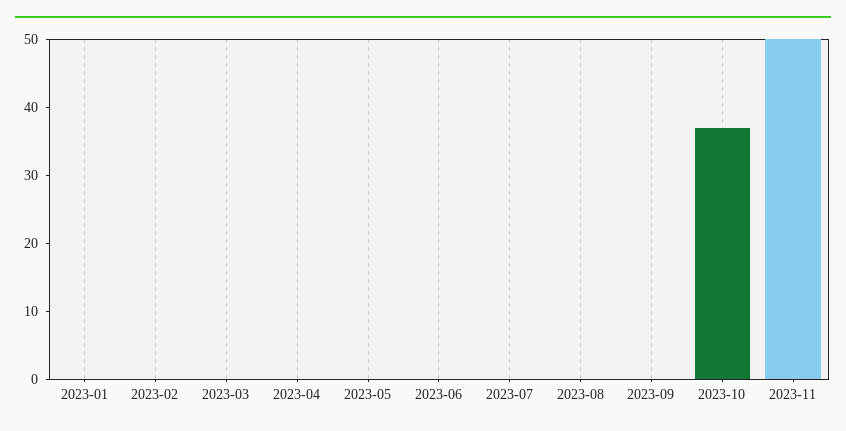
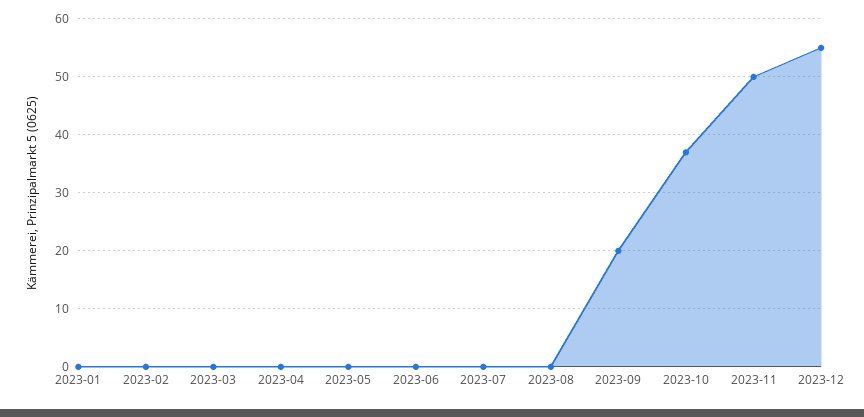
2023-09: 0 -> 20
2023-12: none -> 55

